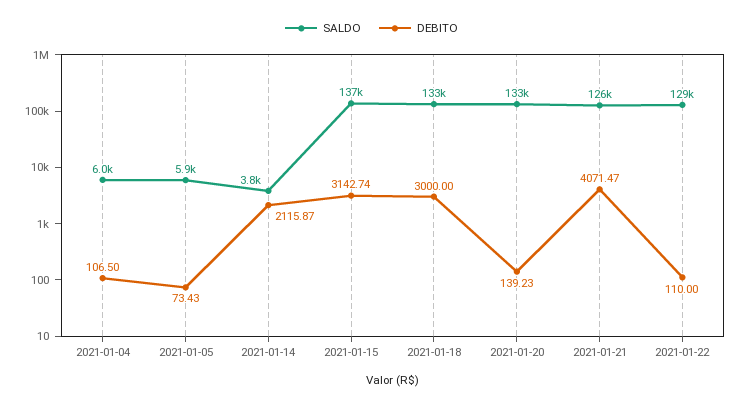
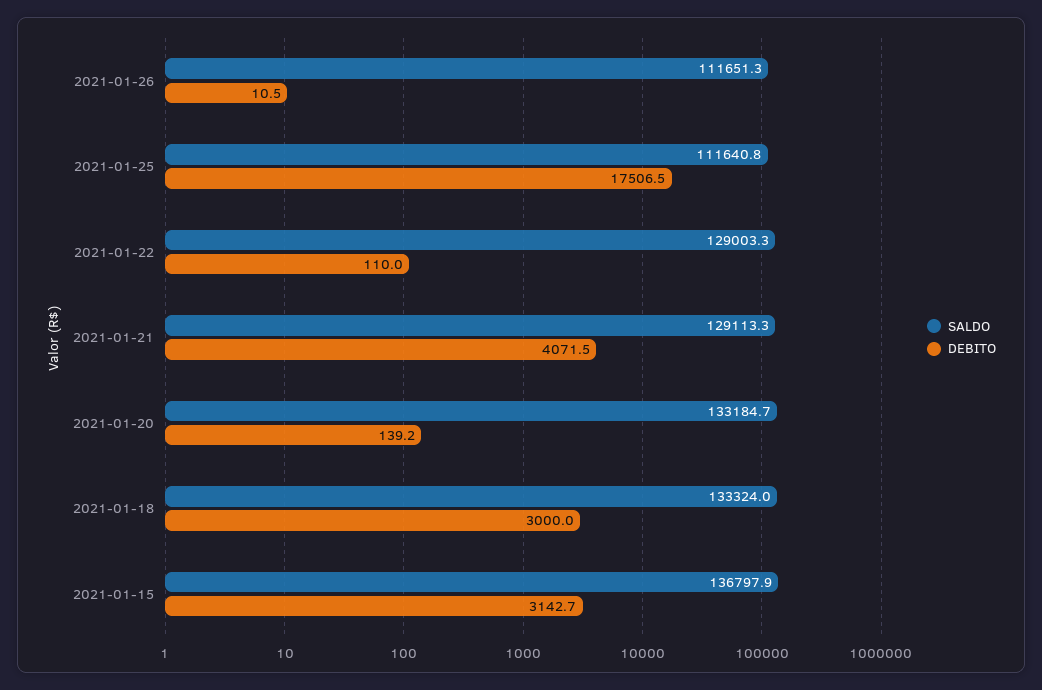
SALDO, 2021-01-04: 6000 -> none
DEBITO, 2021-01-04: 106.5 -> none
SALDO, 2021-01-05: 5900 -> none
DEBITO, 2021-01-05: 73.43 -> none
SALDO, 2021-01-14: 3800 -> none
DEBITO, 2021-01-14: 2115.87 -> none
SALDO, 2021-01-21: 126000 -> 129113.3
SALDO, 2021-01-26: none -> 111651.3
DEBITO, 2021-01-26: none -> 10.5
SALDO, 2021-01-25: none -> 111640.8
DEBITO, 2021-01-25: none -> 17506.5

